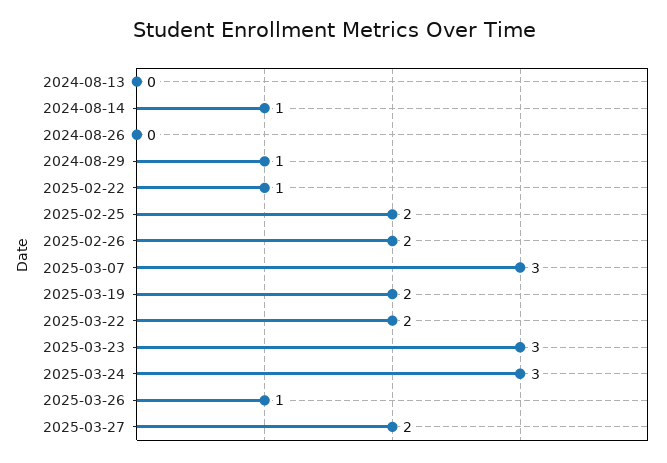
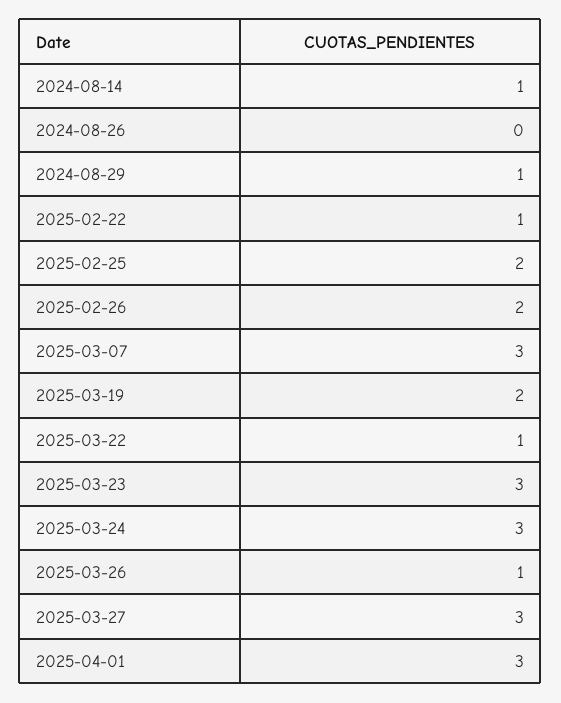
2024-08-13: 0 -> none
2025-03-22: 2 -> 1
2025-03-27: 2 -> 3
2025-04-01: none -> 3

